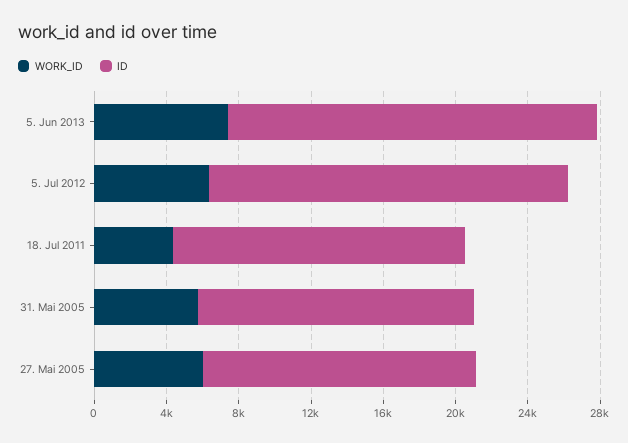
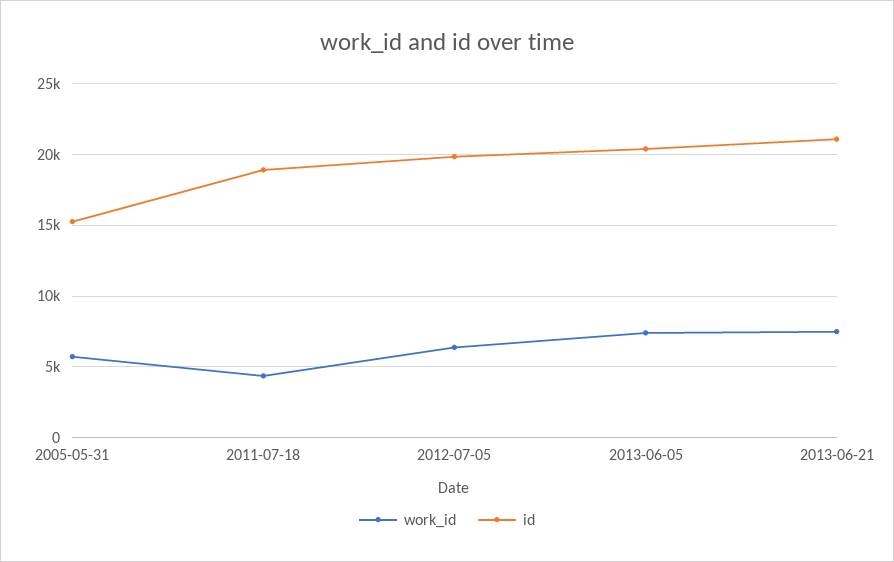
ID, 18. Jul 2011: 16000 -> 19000
WORK_ID, 27. Mai 2005: 6000 -> none
ID, 27. Mai 2005: 15000 -> none
WORK_ID, 2013-06-21: none -> 7500
ID, 2013-06-21: none -> 21000

